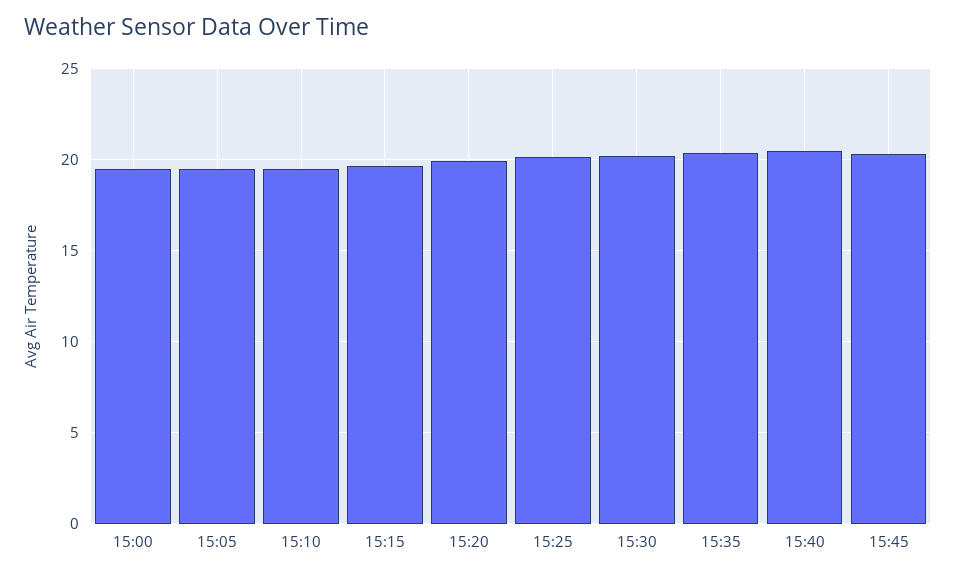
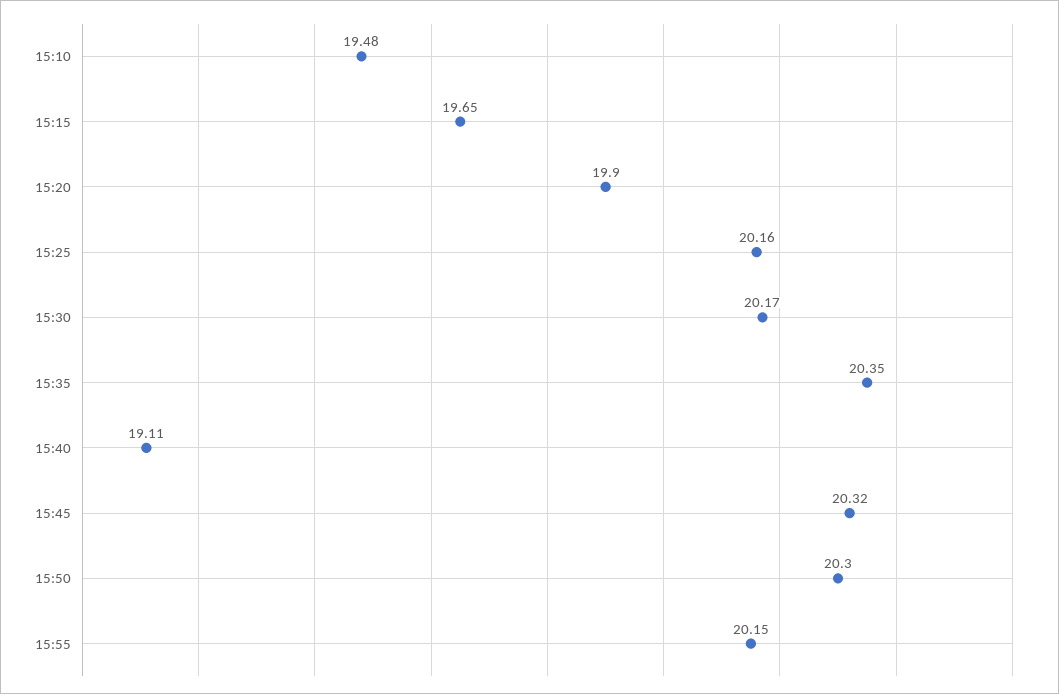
15:00: 19.5 -> none
15:05: 19.5 -> none
15:40: 20.5 -> 19.11
15:50: none -> 20.3
15:55: none -> 20.15

